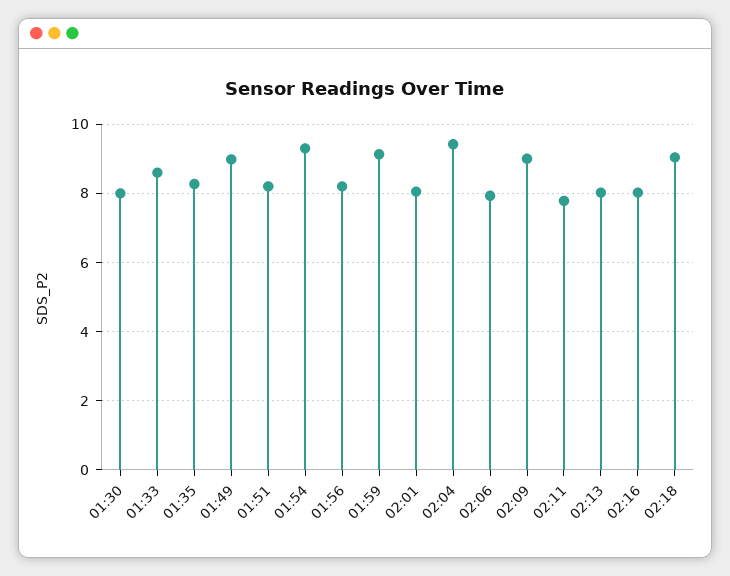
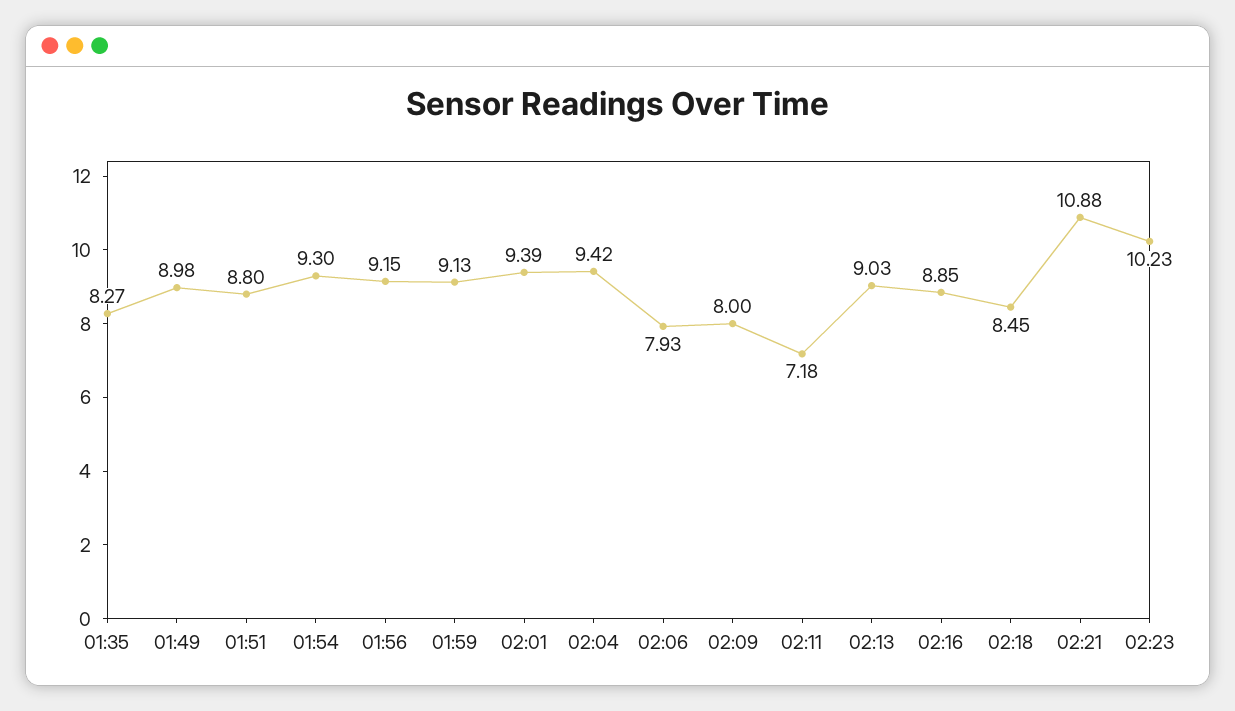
01:30: 8 -> none
01:33: 8.6 -> none
01:51: 8.2 -> 8.8
01:56: 8.2 -> 9.15
02:01: 8 -> 9.39
02:09: 9 -> 8
02:11: 7.8 -> 7.18
02:13: 8 -> 9.03
02:16: 8 -> 8.85
02:18: 9 -> 8.45
02:21: none -> 10.88
02:23: none -> 10.23

